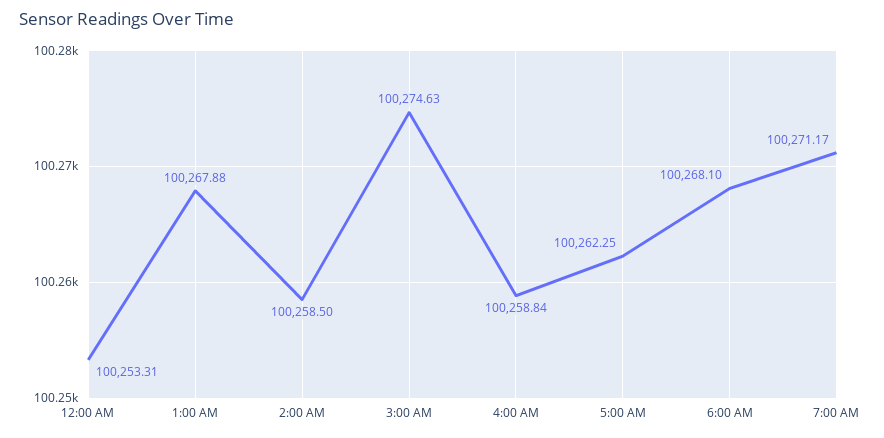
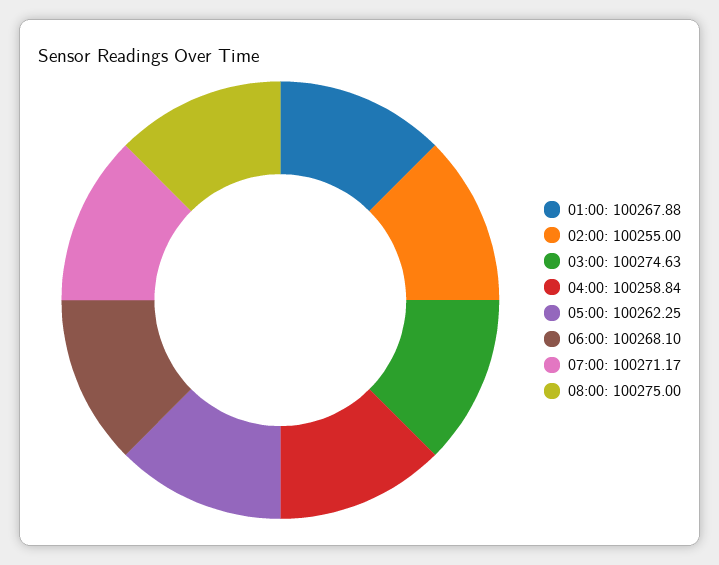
12:00 AM: 100253.31 -> none
2:00 AM: 100258.5 -> 100255
08:00: none -> 100275

